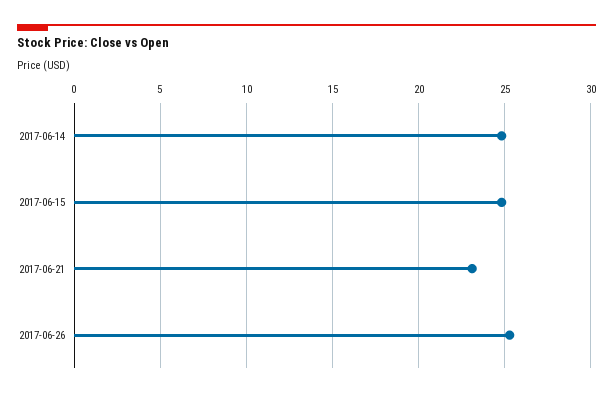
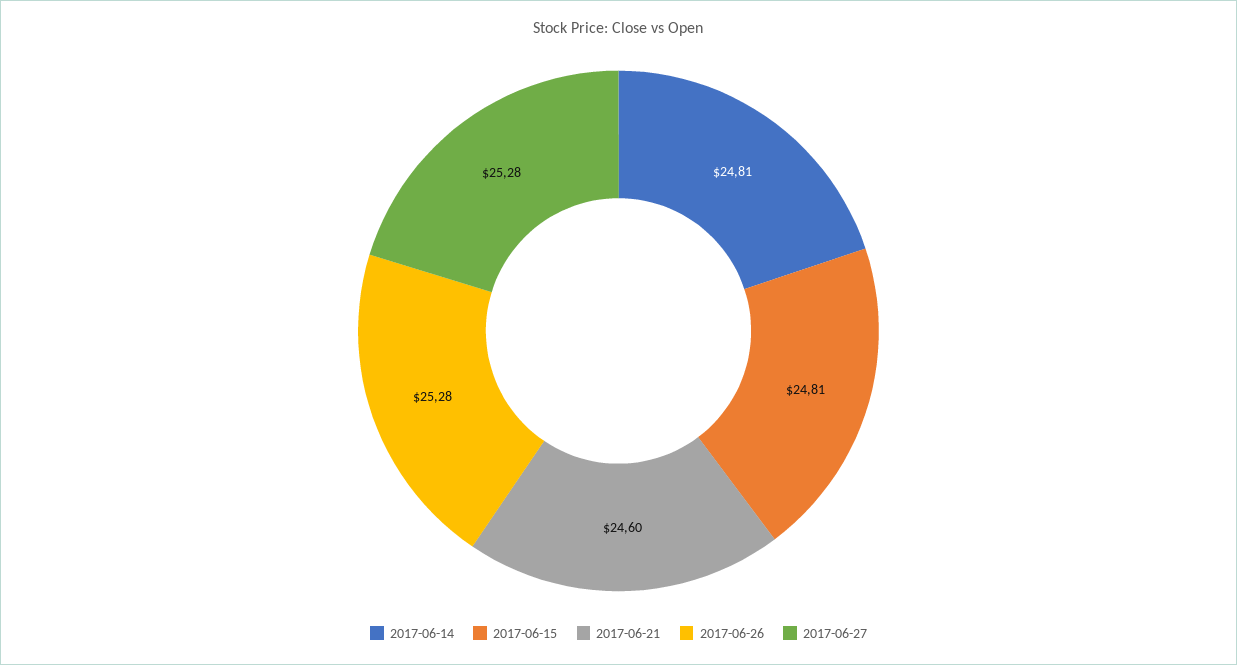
2017-06-21: 23 -> 24.6
2017-06-27: none -> 25.28

